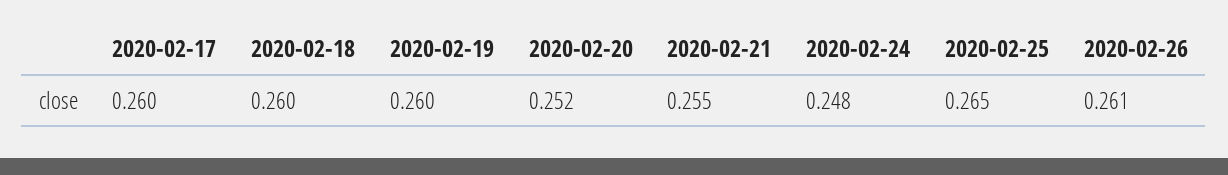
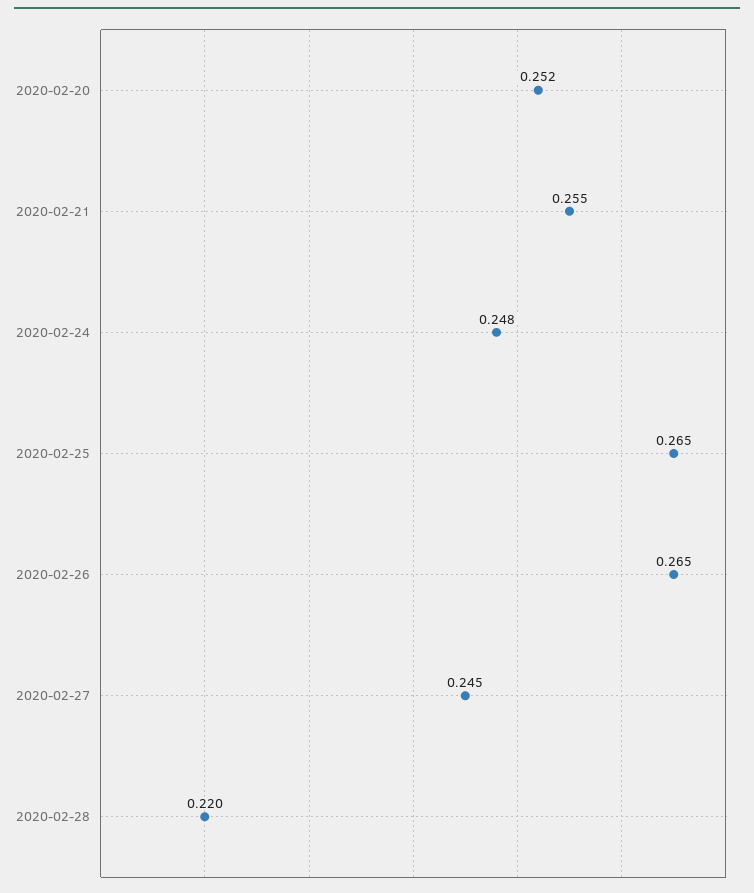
2020-02-17: 0.26 -> none
2020-02-18: 0.26 -> none
2020-02-19: 0.26 -> none
2020-02-26: 0.261 -> 0.265
2020-02-27: none -> 0.245
2020-02-28: none -> 0.22

